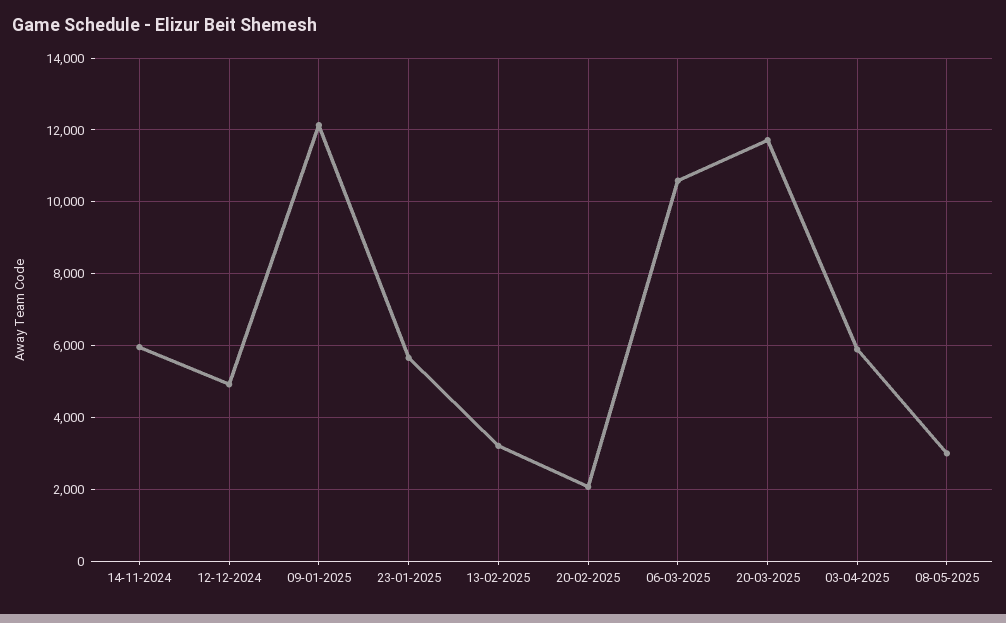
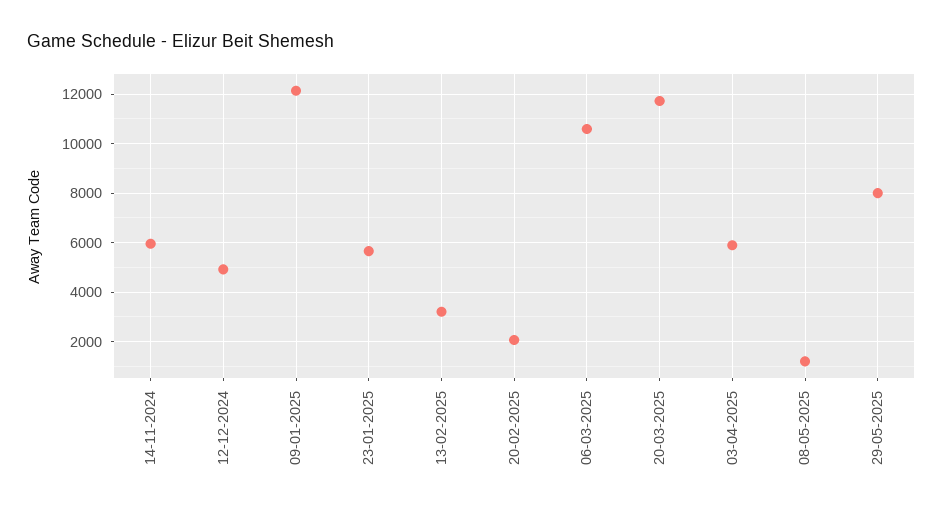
08-05-2025: 3000 -> 1250
29-05-2025: none -> 8000

